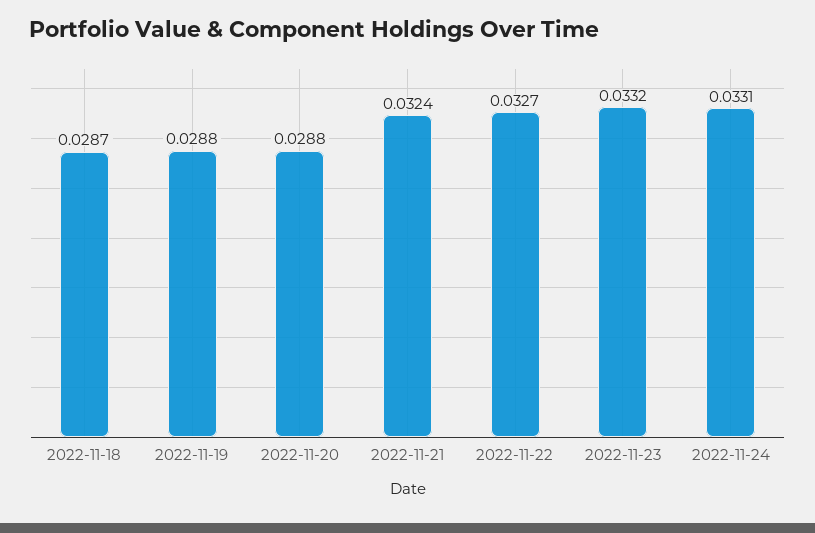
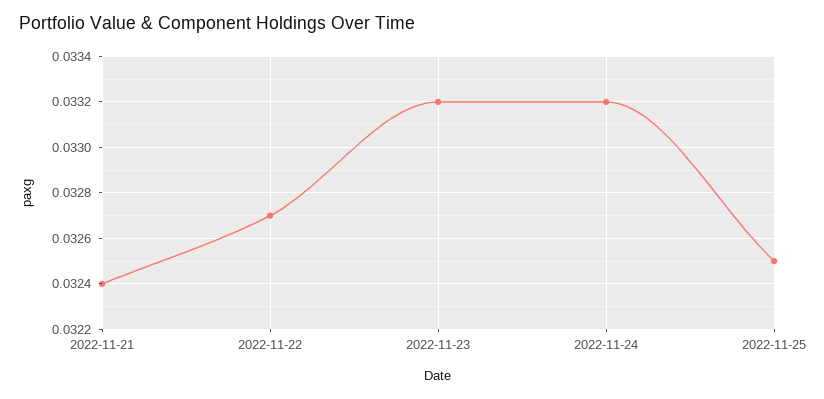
2022-11-18: 0.0287 -> none
2022-11-19: 0.0288 -> none
2022-11-20: 0.0288 -> none
2022-11-24: 0.0331 -> 0.0332
2022-11-25: none -> 0.0325

